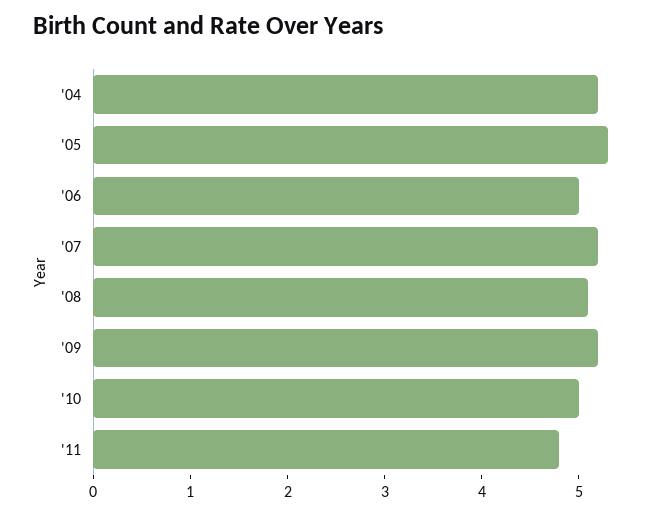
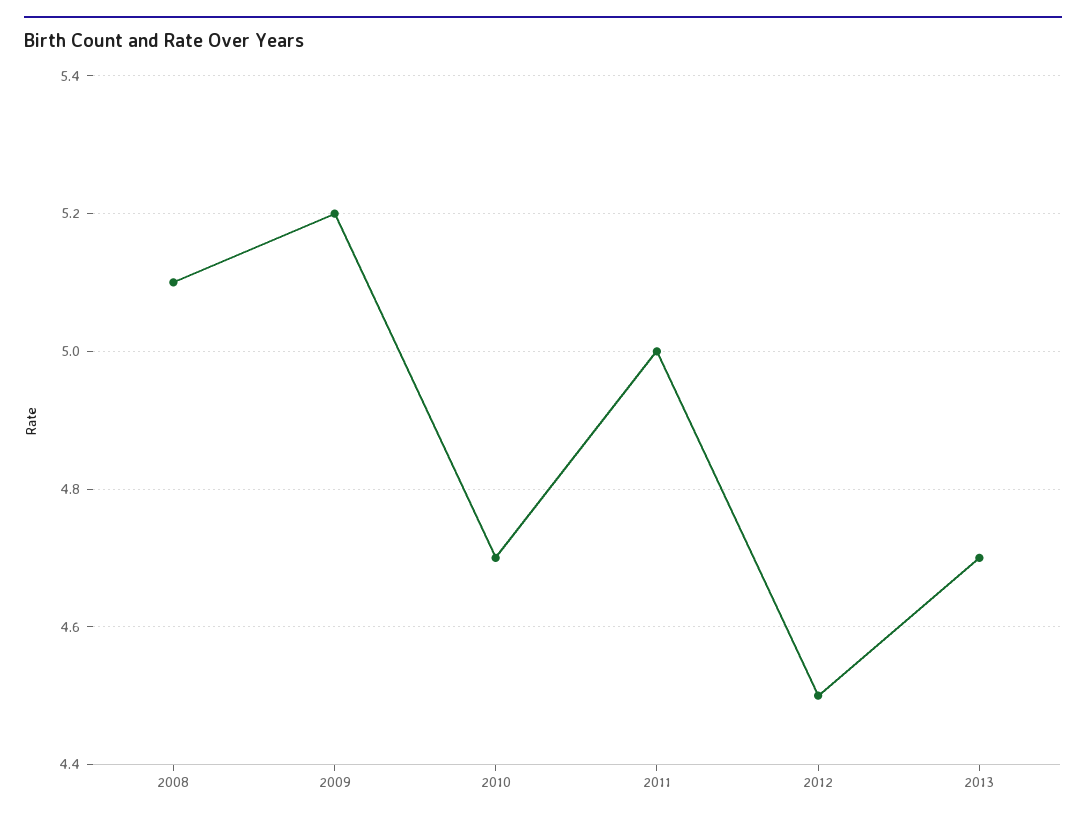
'04: 5.2 -> none
'05: 5.3 -> none
'06: 5 -> none
'07: 5.2 -> none
'10: 5 -> 4.7
'11: 4.8 -> 5
2012: none -> 4.5
2013: none -> 4.7

